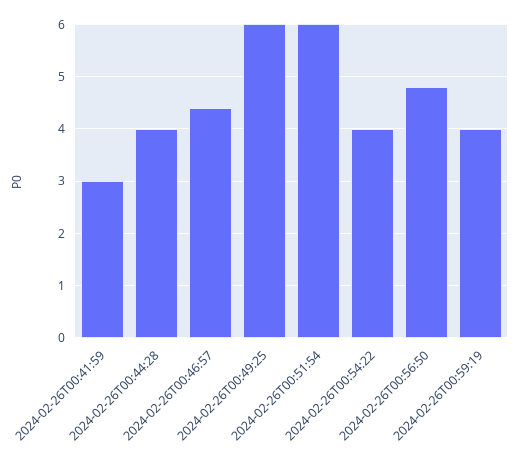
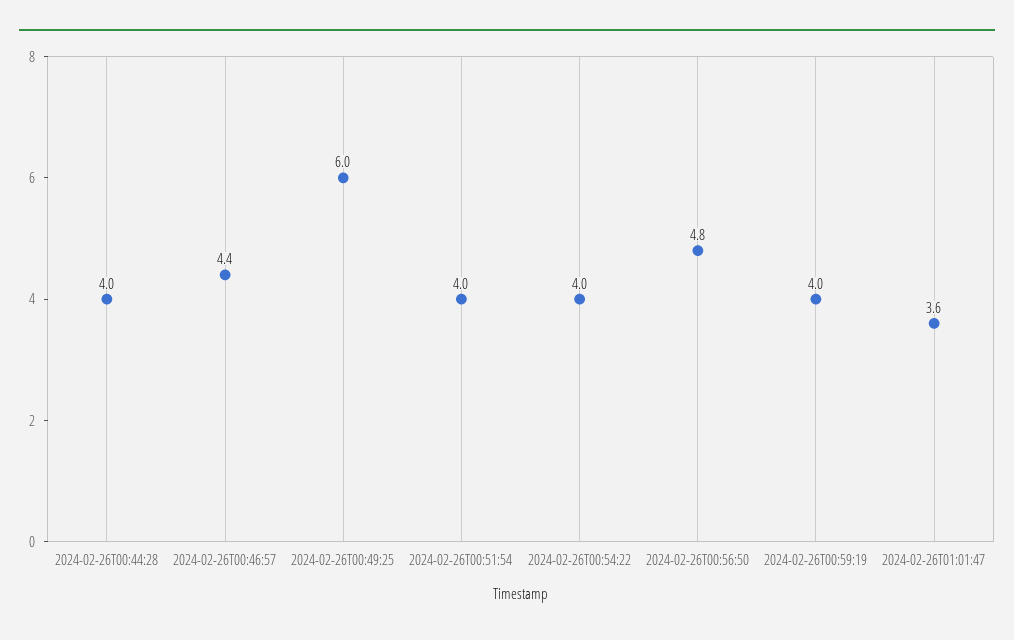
2024-02-26T00:41:59: 3 -> none
2024-02-26T00:51:54: 6 -> 4
2024-02-26T01:01:47: none -> 3.6

